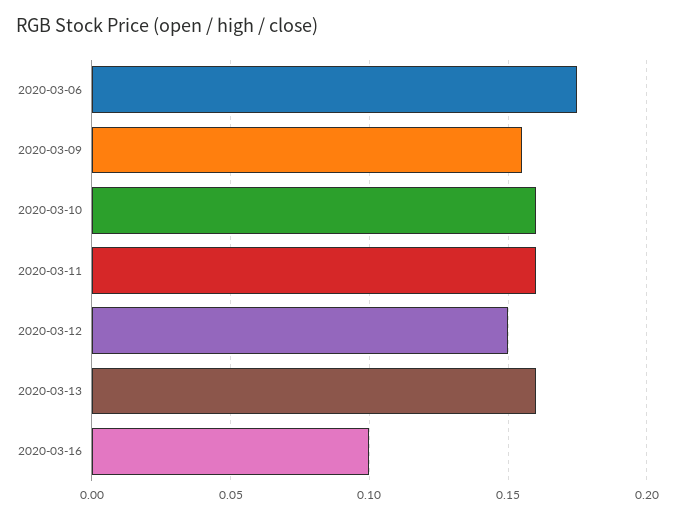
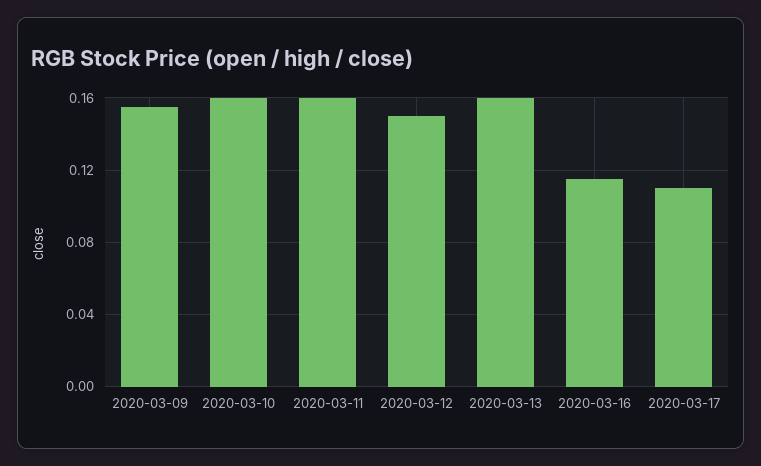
2020-03-06: 0.175 -> none
2020-03-16: 0.1 -> 0.115
2020-03-17: none -> 0.11

